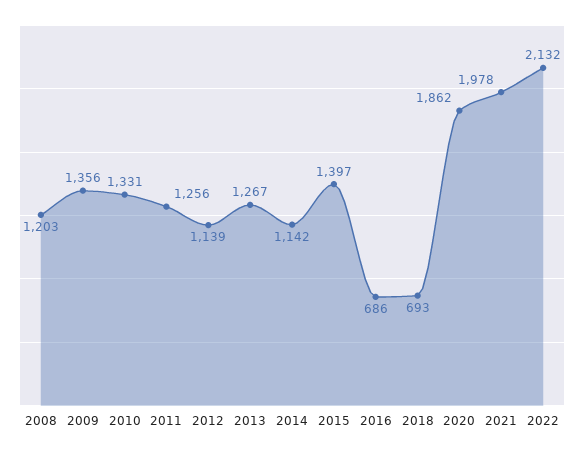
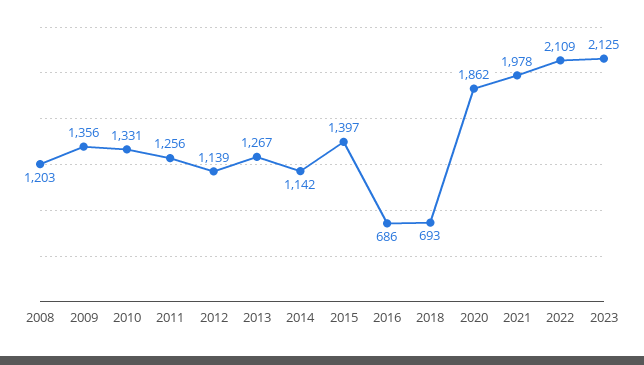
2022: 2132 -> 2109
2023: none -> 2125

